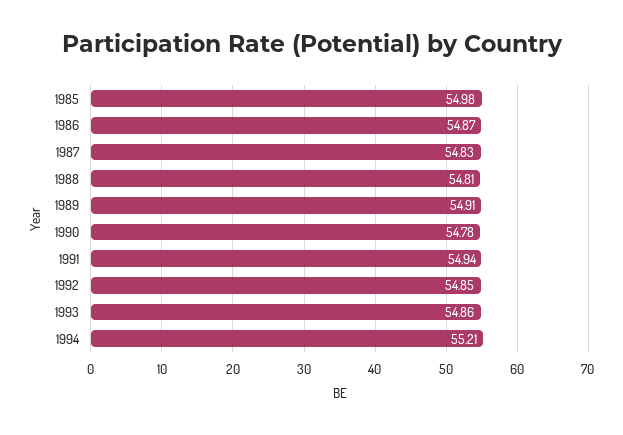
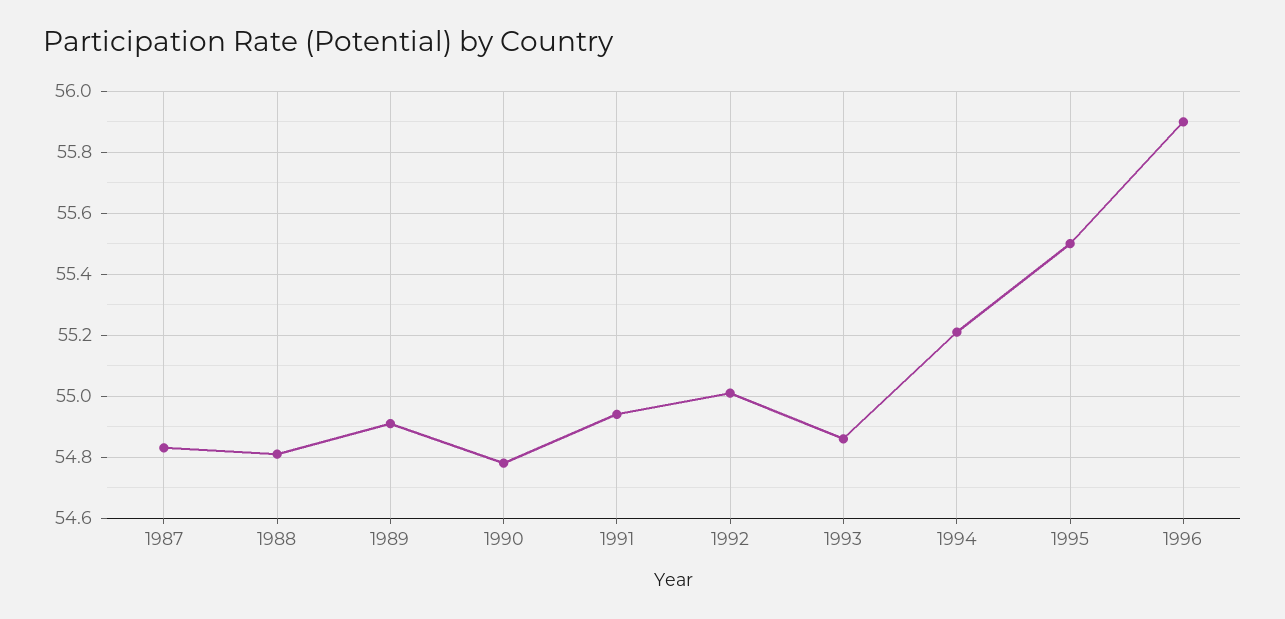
1985: 54.98 -> none
1986: 54.87 -> none
1992: 54.85 -> 55
1995: none -> 55.5
1996: none -> 55.9

